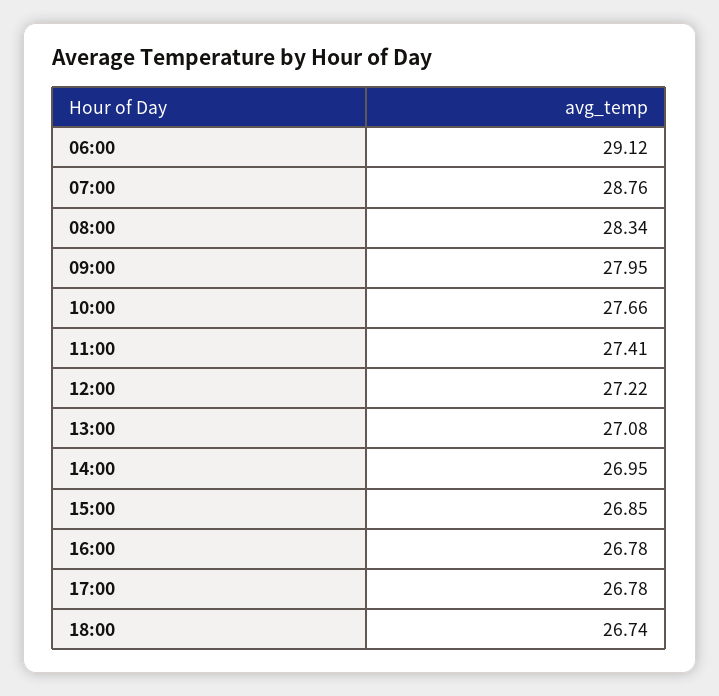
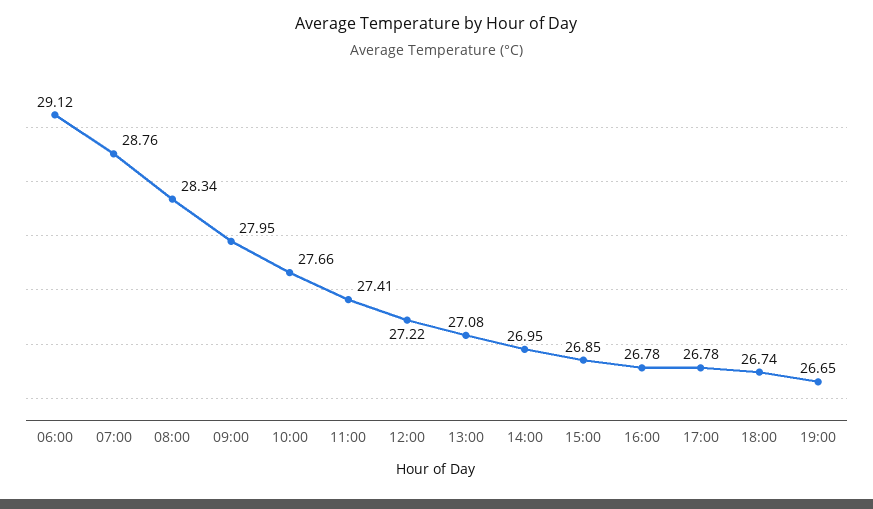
19:00: none -> 26.65

